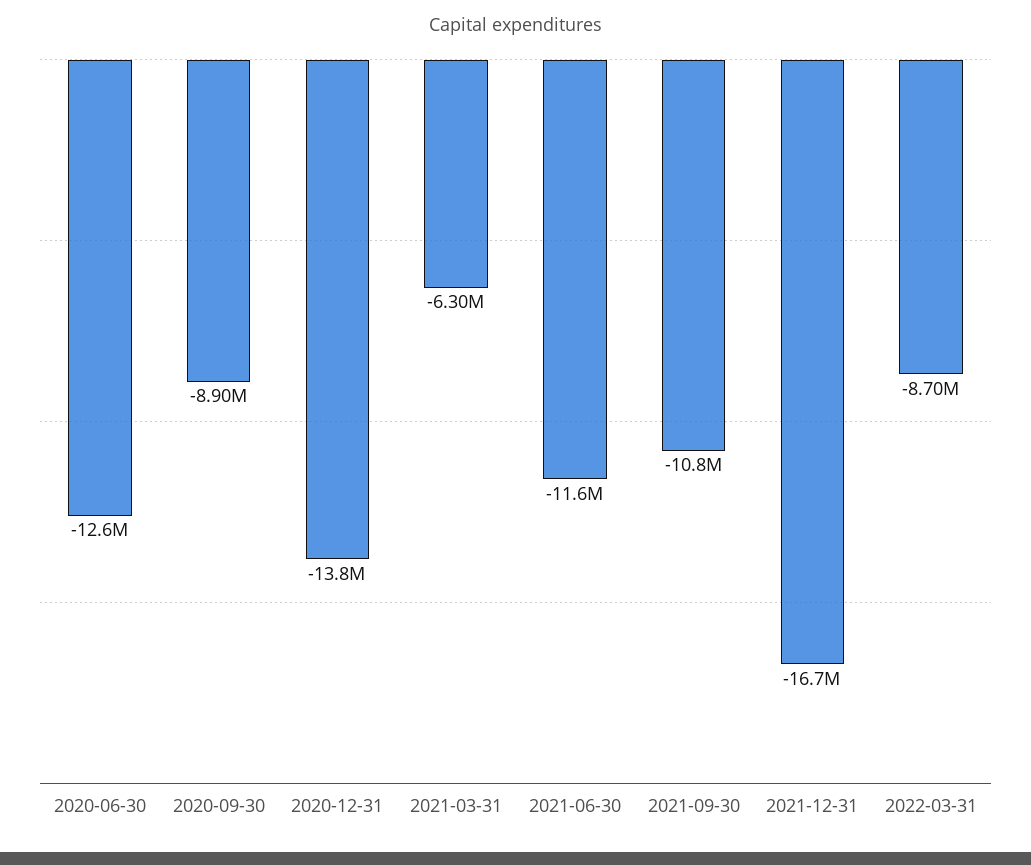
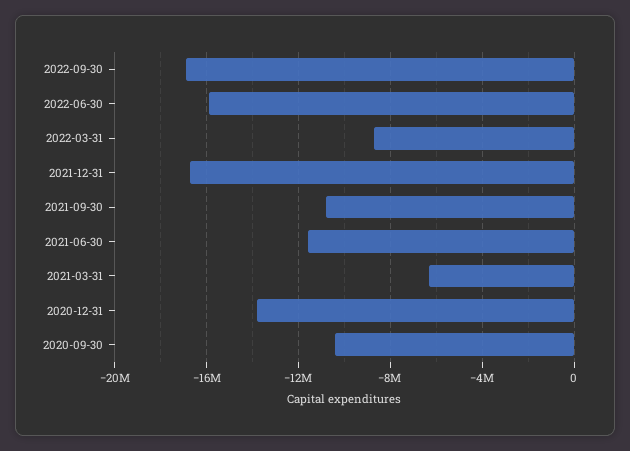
2020-06-30: -12600000 -> none
2020-09-30: -8900000 -> -10500000
2022-09-30: none -> -17000000
2022-06-30: none -> -16000000

